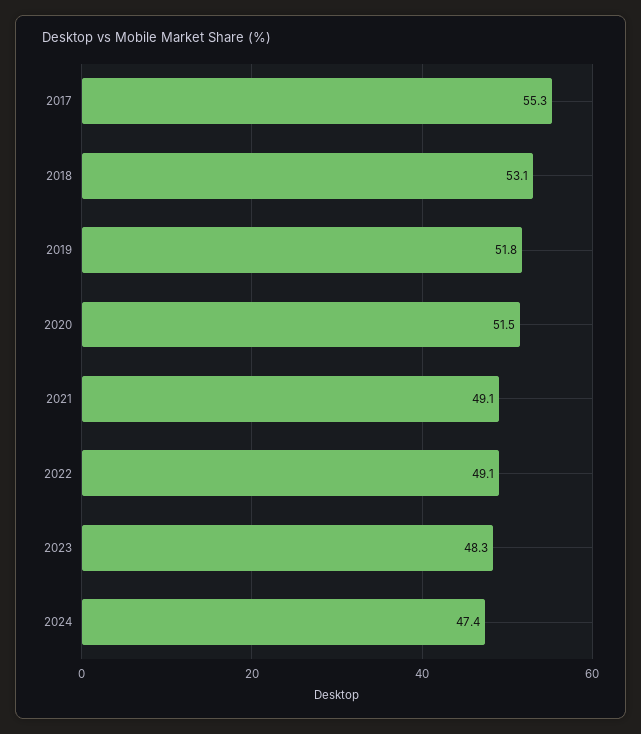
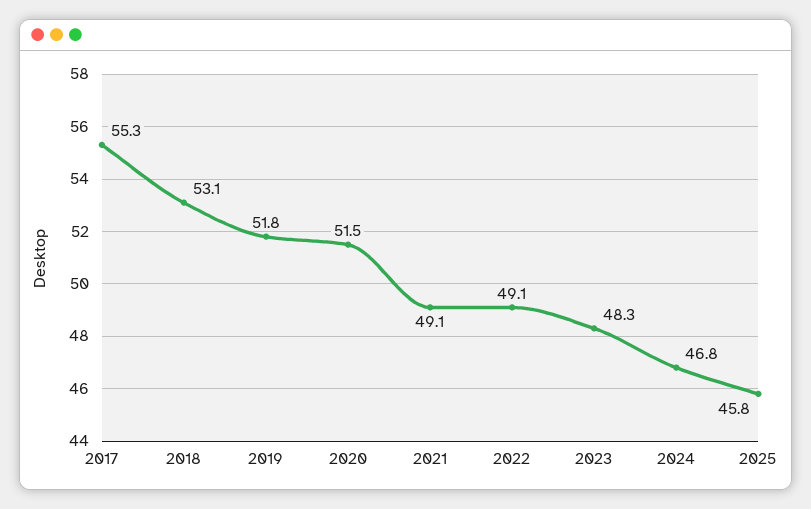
2024: 47.4 -> 46.8
2025: none -> 45.8

